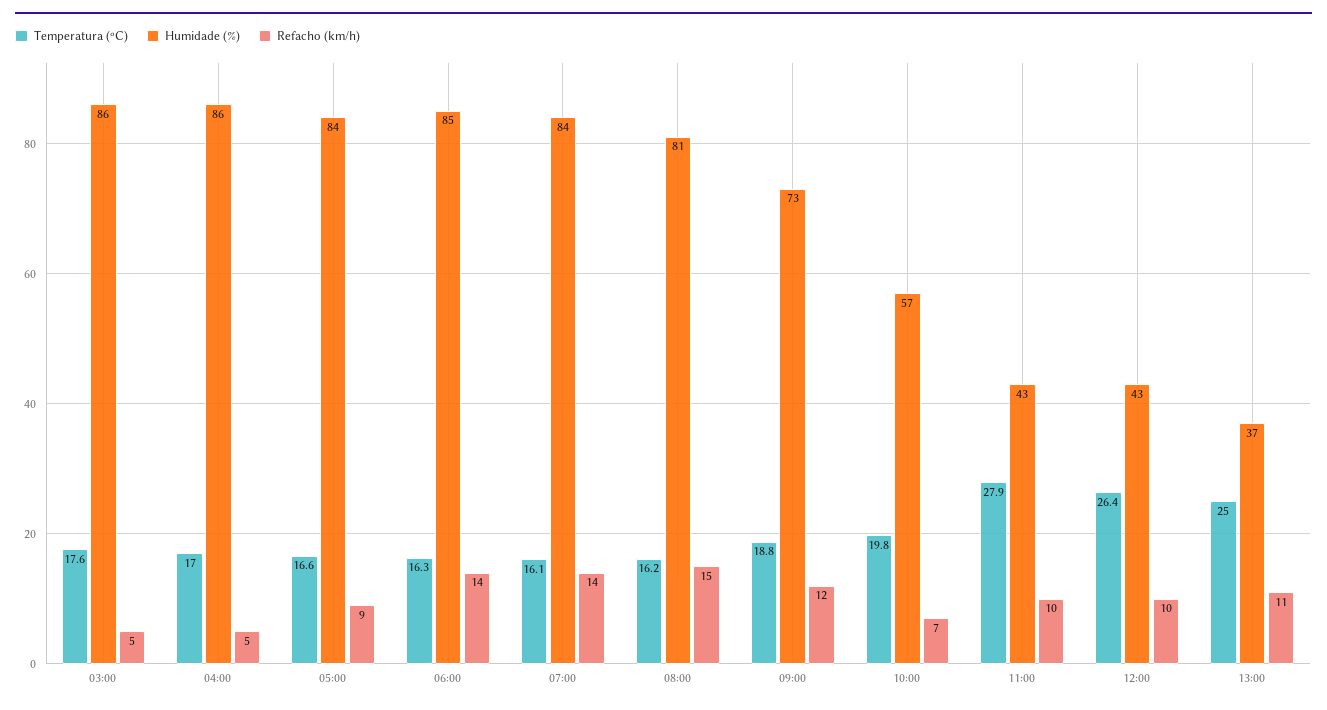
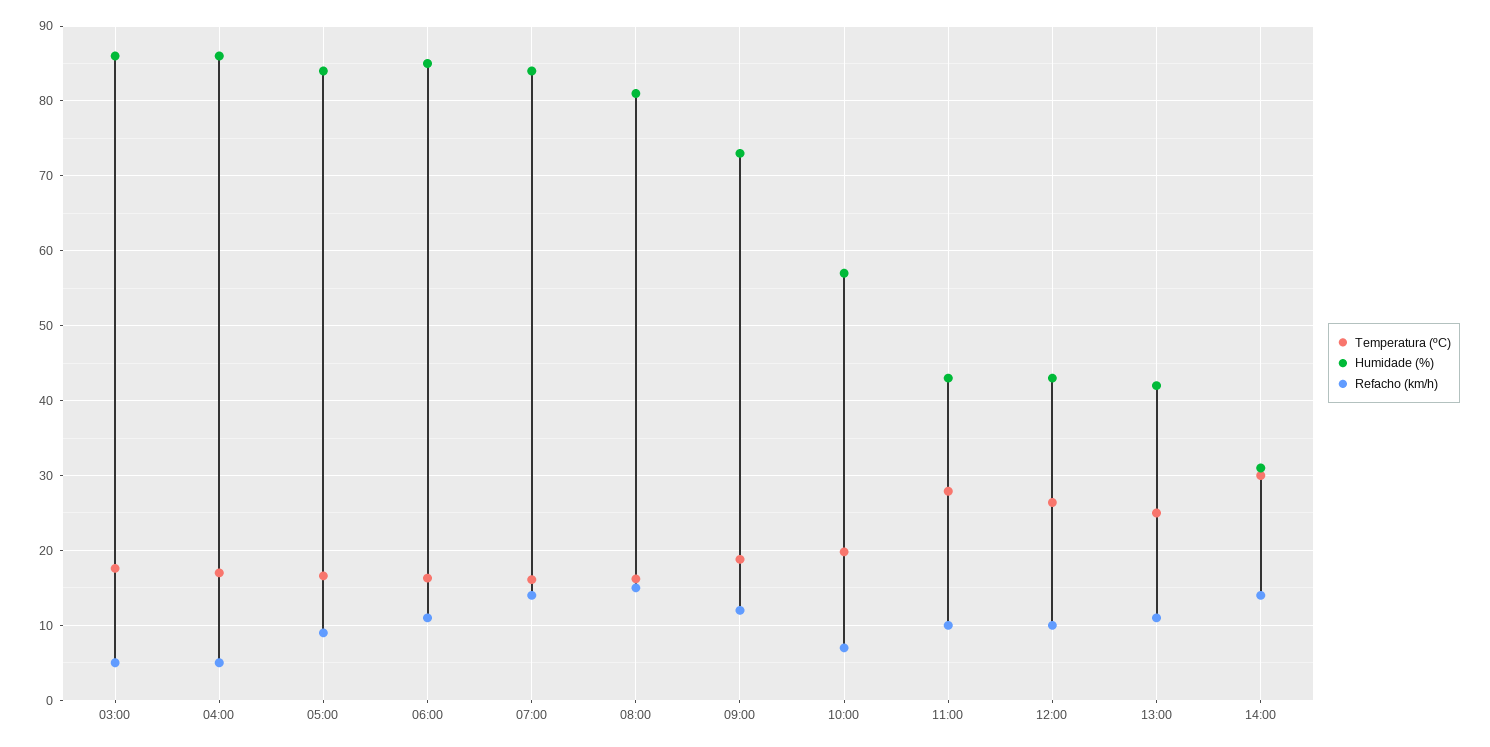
Refacho (km/h), 06:00: 14 -> 11
Humidade (%), 13:00: 37 -> 42
Temperatura (ºC), 14:00: none -> 30
Humidade (%), 14:00: none -> 31
Refacho (km/h), 14:00: none -> 14

